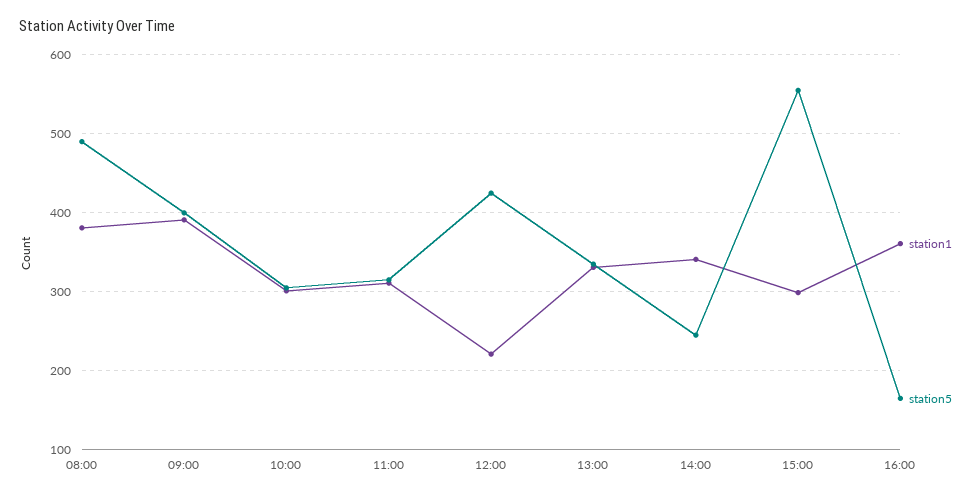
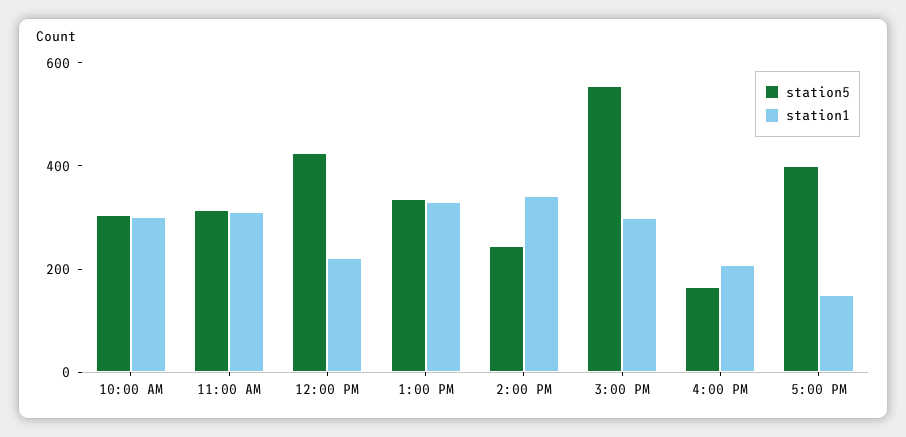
station1, 08:00: 380 -> none
station5, 08:00: 490 -> none
station1, 09:00: 390 -> none
station5, 09:00: 400 -> none
station1, 16:00: 360 -> 200
station5, 5:00 PM: none -> 400
station1, 5:00 PM: none -> 150

